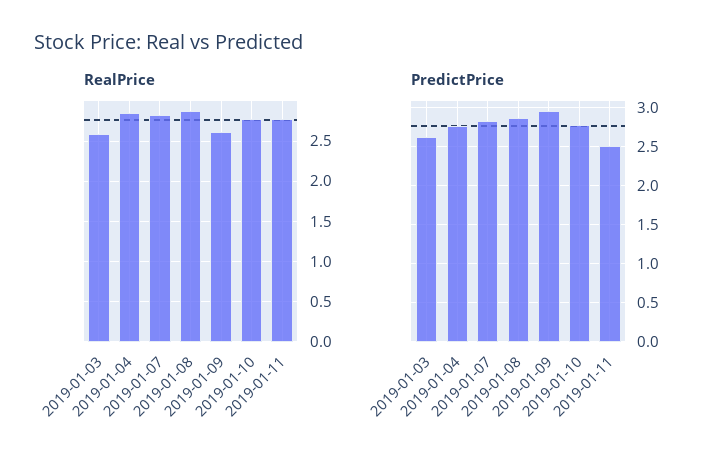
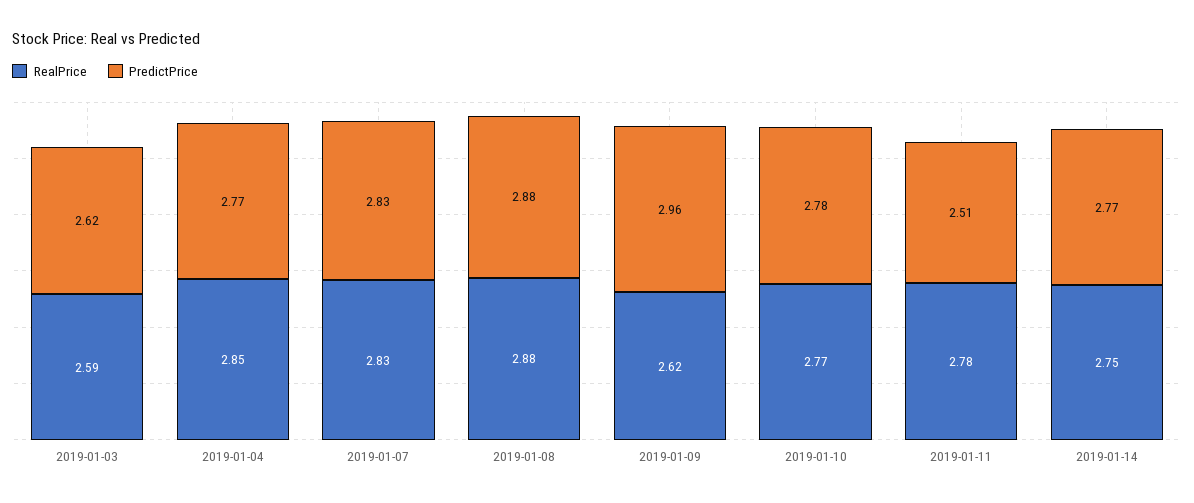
RealPrice, 2019-01-14: none -> 2.75
PredictPrice, 2019-01-14: none -> 2.77

